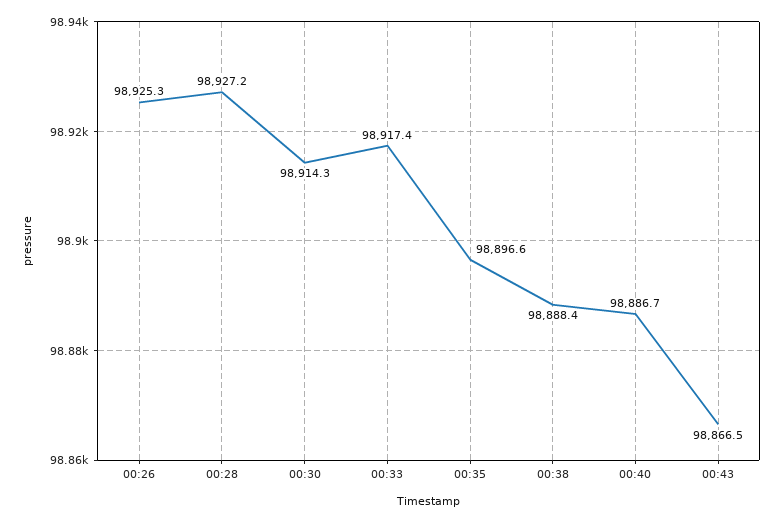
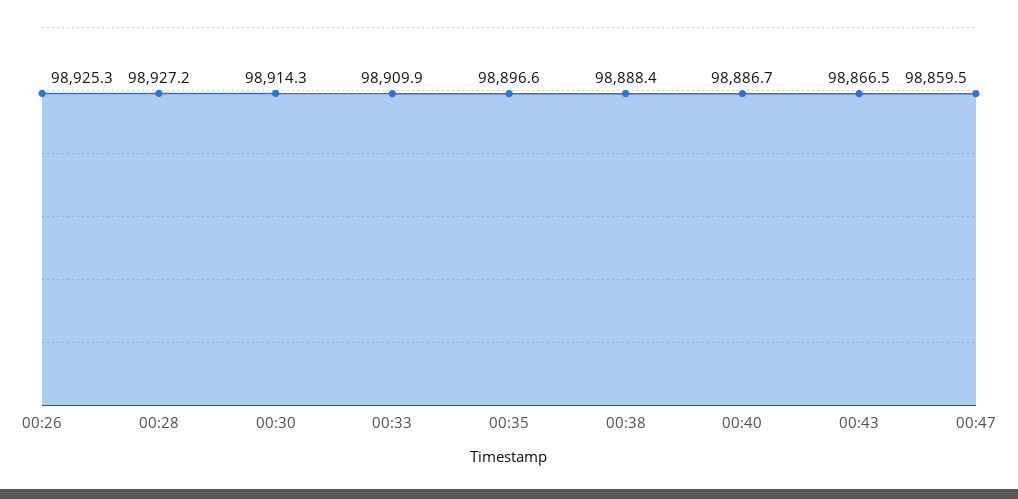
00:33: 98917.4 -> 98909.9
00:47: none -> 98859.5

